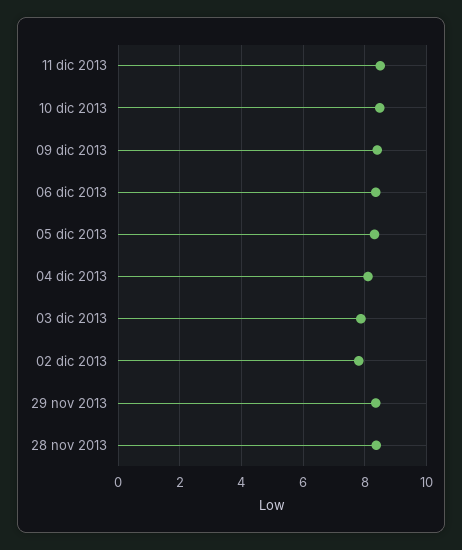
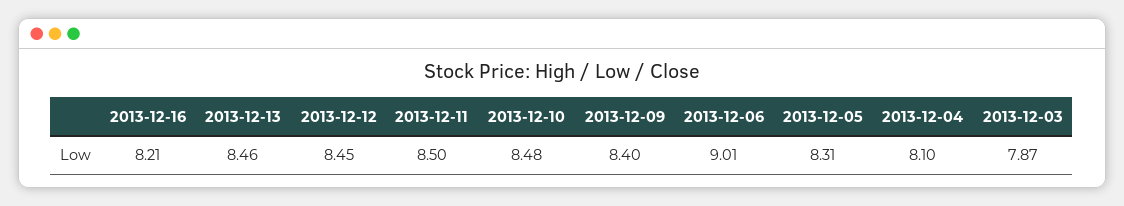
06 dic 2013: 8.4 -> 9.01
02 dic 2013: 7.8 -> none
29 nov 2013: 8.4 -> none
28 nov 2013: 8.4 -> none
2013-12-16: none -> 8.21
2013-12-13: none -> 8.46
2013-12-12: none -> 8.45

